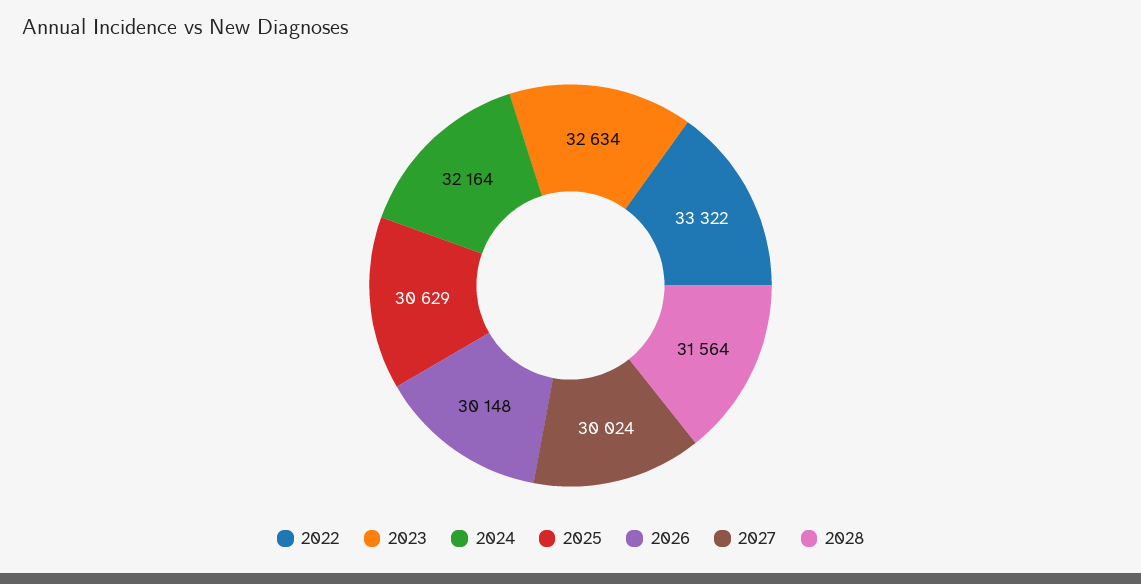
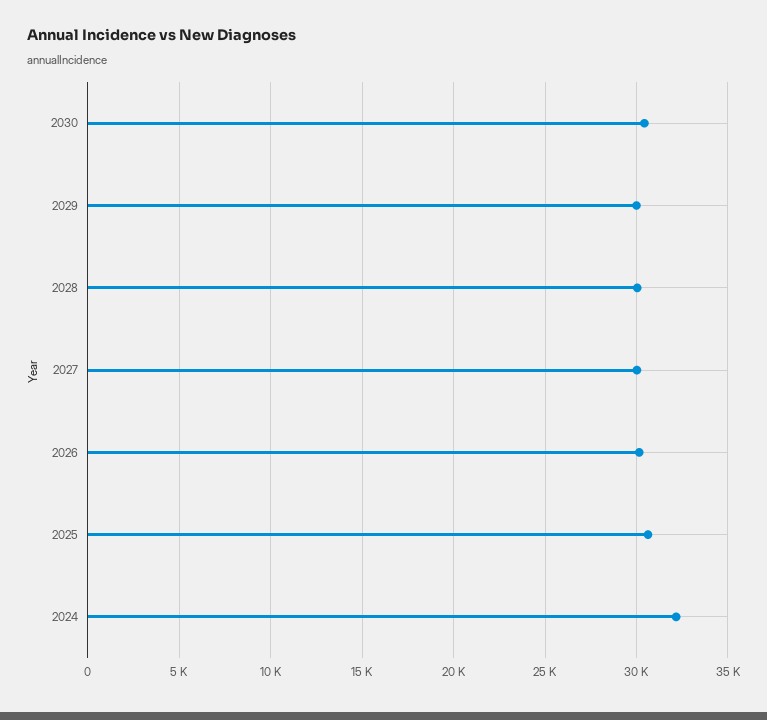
2022: 33322 -> none
2023: 32634 -> none
2028: 31564 -> 30000
2030: none -> 30500
2029: none -> 30000

